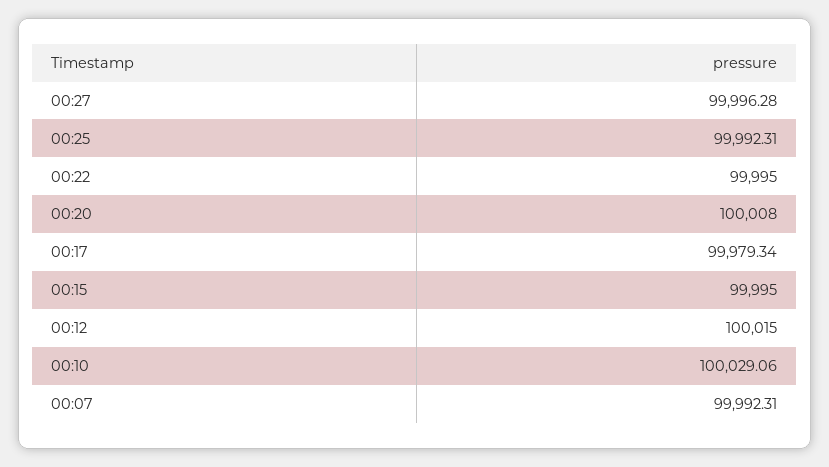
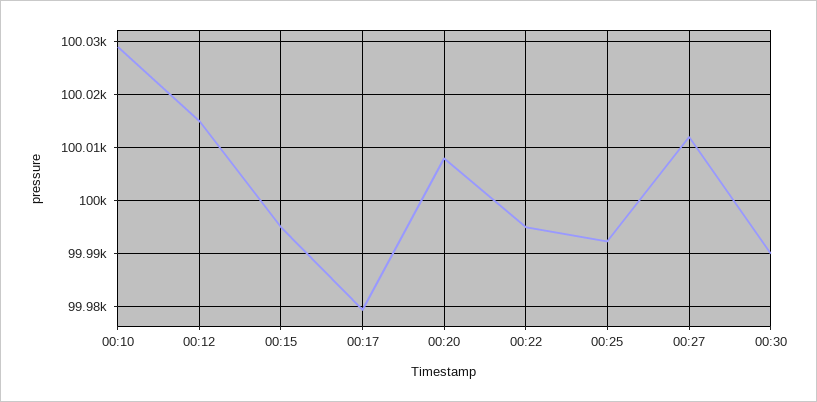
00:27: 99996.28 -> 100012
00:07: 99992.31 -> none
00:30: none -> 99990

